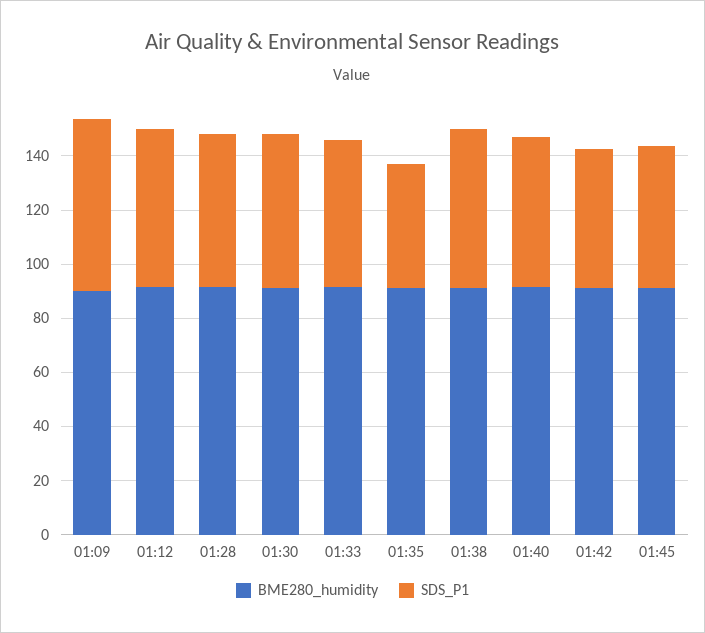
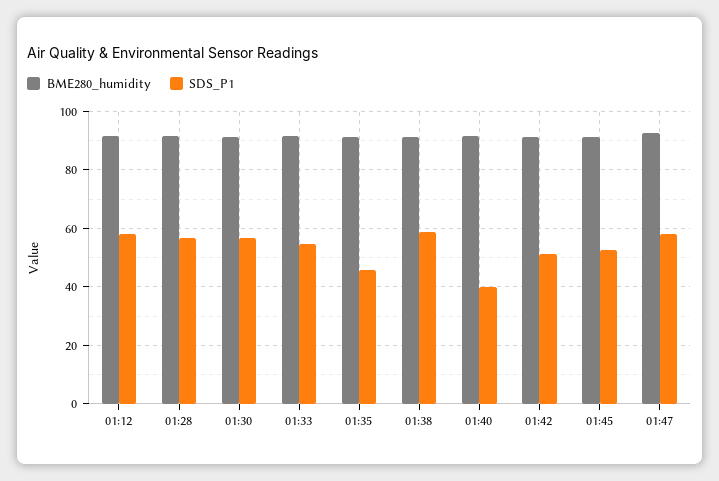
BME280_humidity, 01:09: 90 -> none
SDS_P1, 01:09: 65 -> none
SDS_P1, 01:40: 55 -> 40
BME280_humidity, 01:47: none -> 92.5
SDS_P1, 01:47: none -> 57.5

